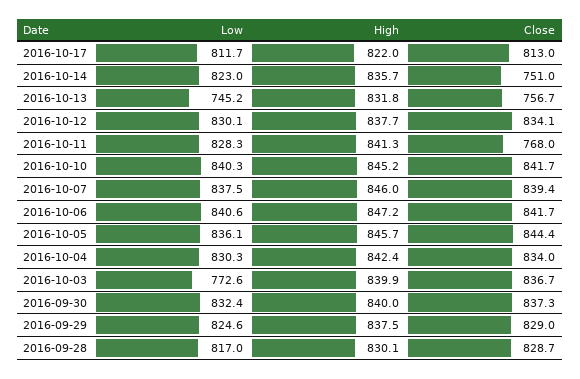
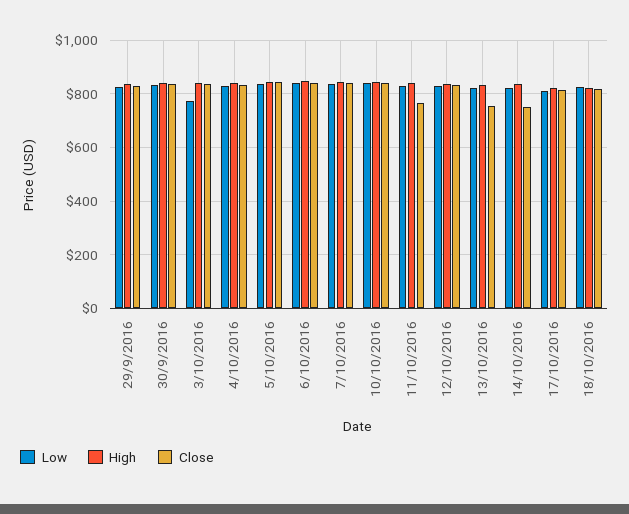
Low, 2016-10-13: 745.2 -> 825
Low, 2016-09-28: 817 -> none
High, 2016-09-28: 830.1 -> none
Close, 2016-09-28: 828.7 -> none
Low, 18/10/2016: none -> 825
High, 18/10/2016: none -> 825
Close, 18/10/2016: none -> 825

